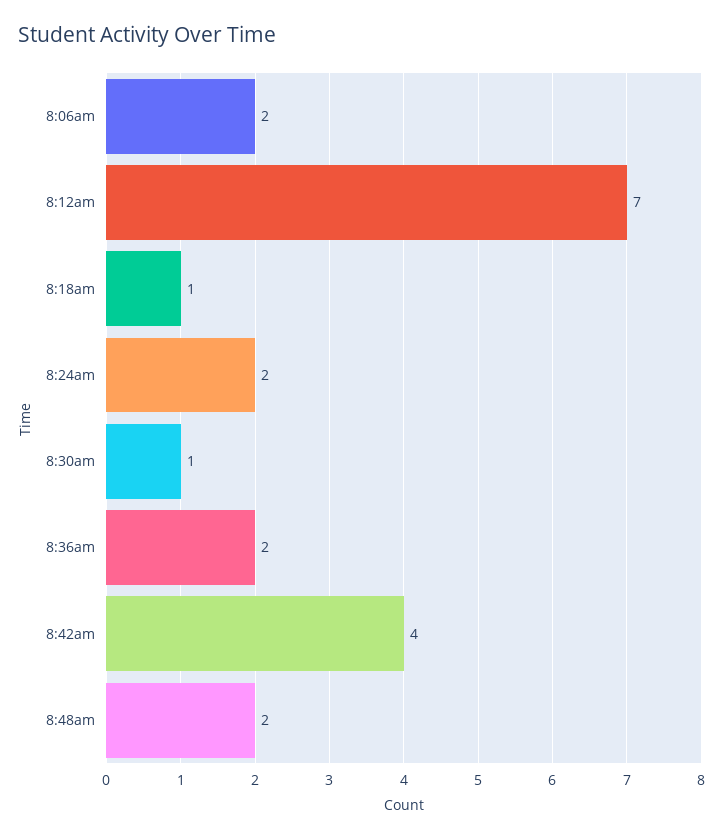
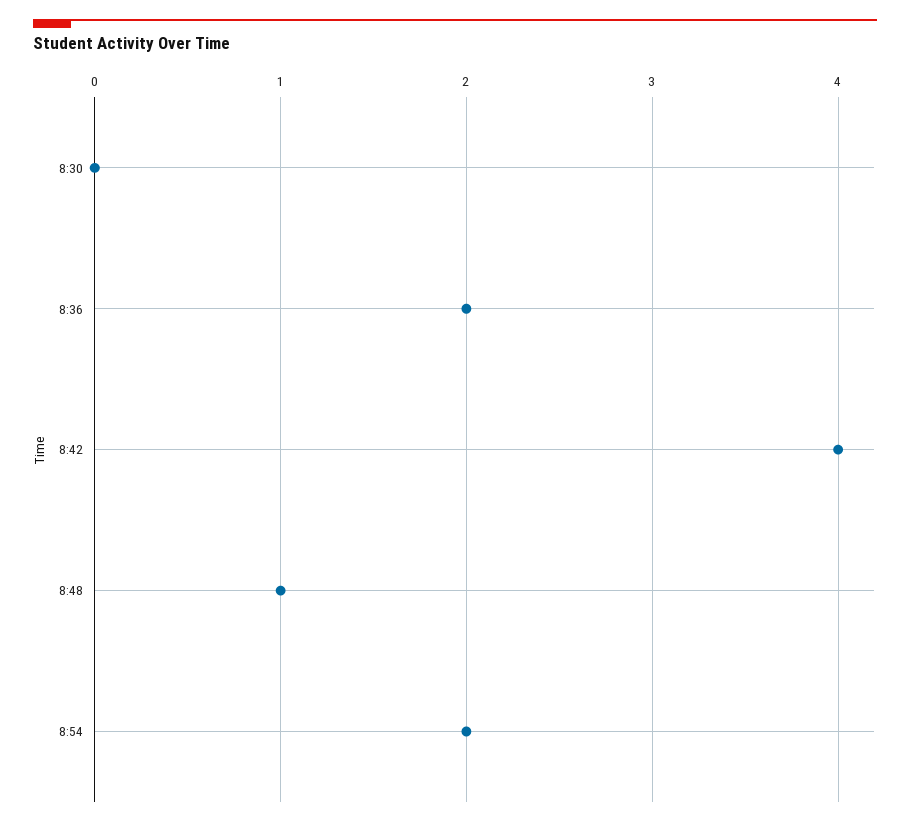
8:06am: 2 -> none
8:12am: 7 -> none
8:18am: 1 -> none
8:24am: 2 -> none
8:30am: 1 -> 0
8:48am: 2 -> 1
8:54: none -> 2

